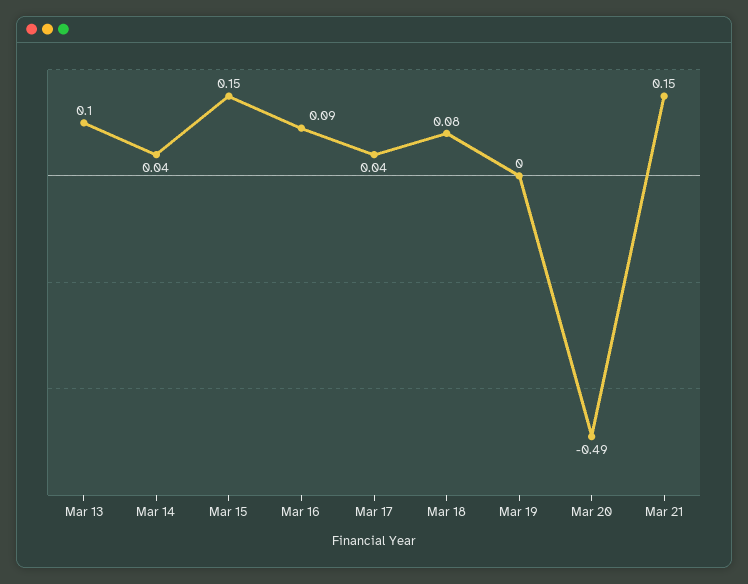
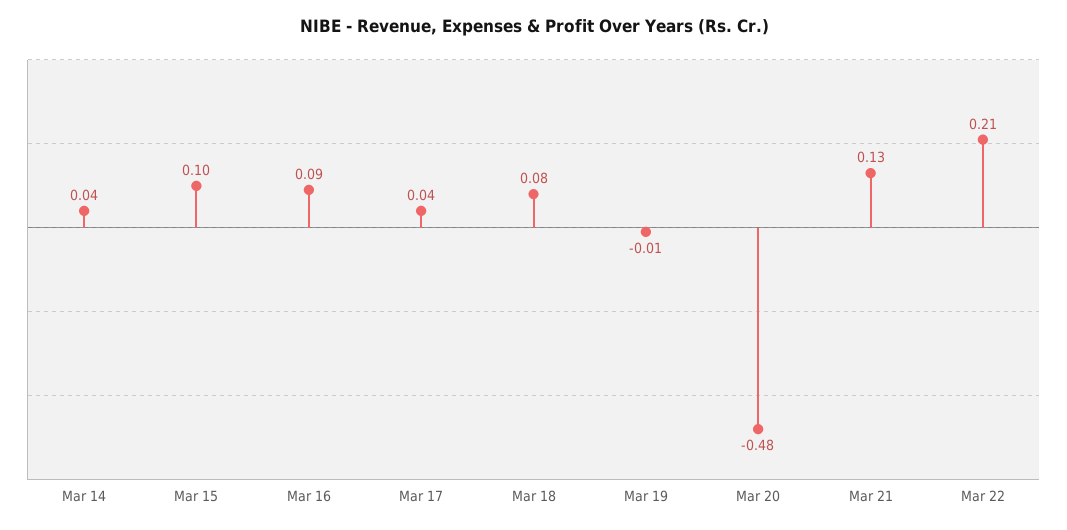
Mar 13: 0.1 -> none
Mar 15: 0.15 -> 0.1
Mar 19: 0 -> -0.01
Mar 20: -0.49 -> -0.48
Mar 21: 0.15 -> 0.13
Mar 22: none -> 0.21

